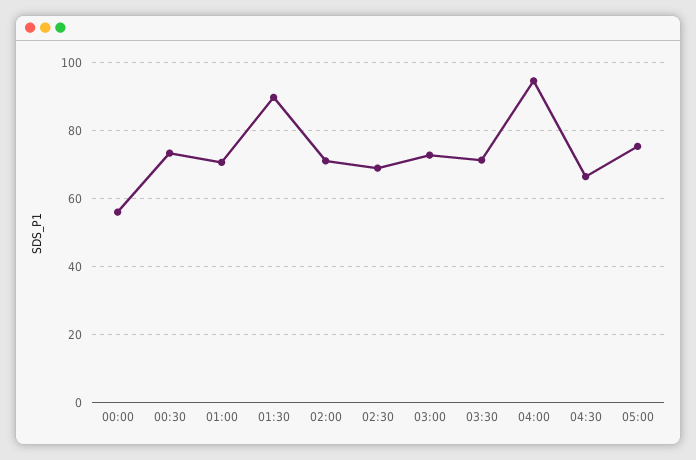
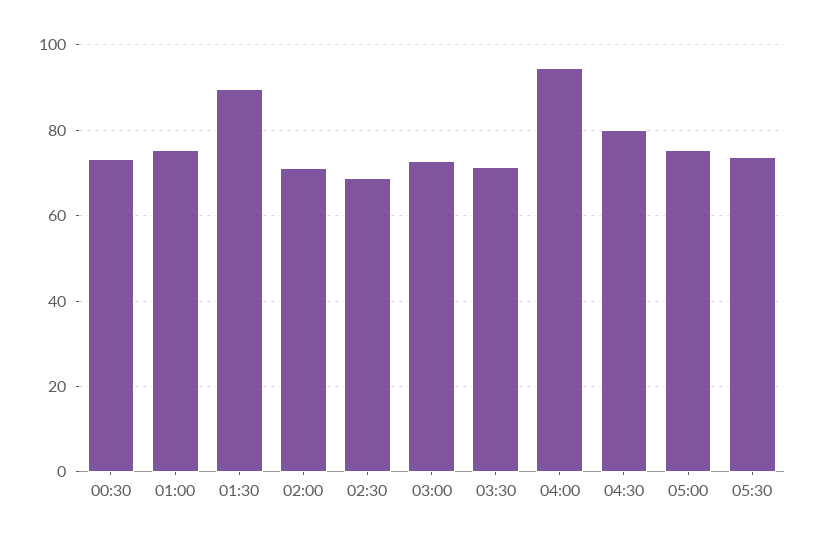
00:00: 56 -> none
01:00: 70 -> 76
04:30: 66 -> 80
05:30: none -> 74

